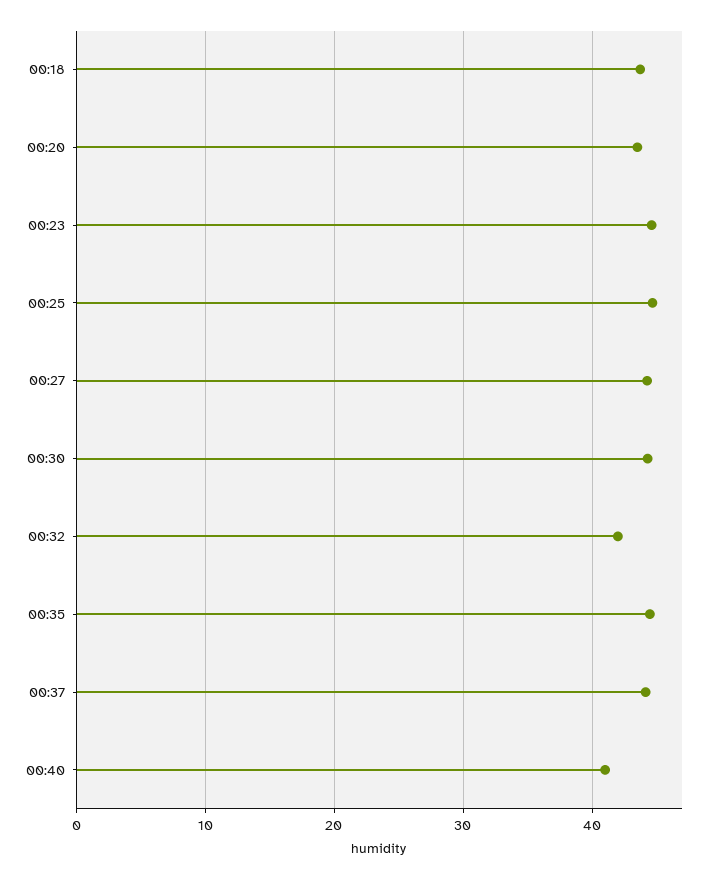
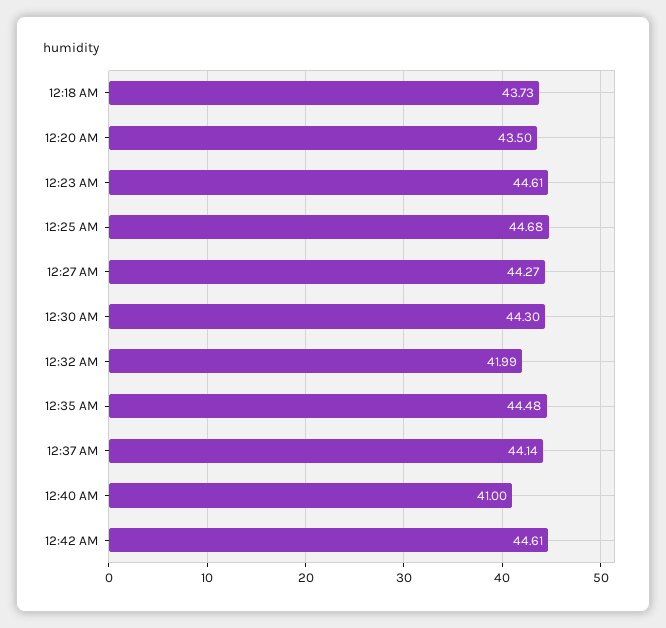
12:42 AM: none -> 44.61

